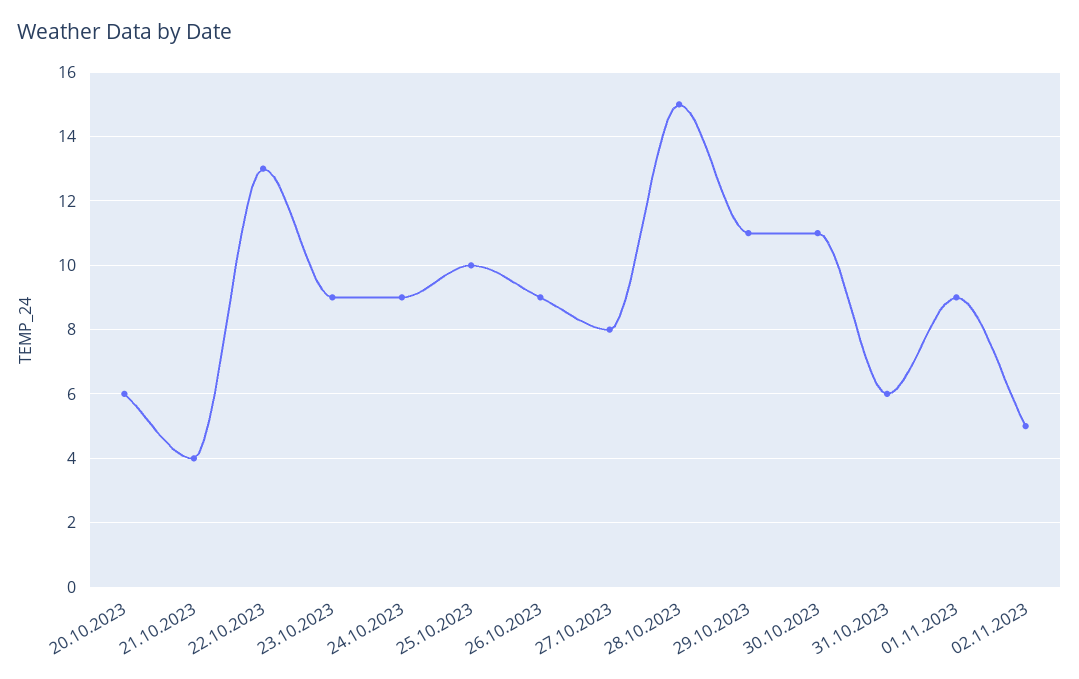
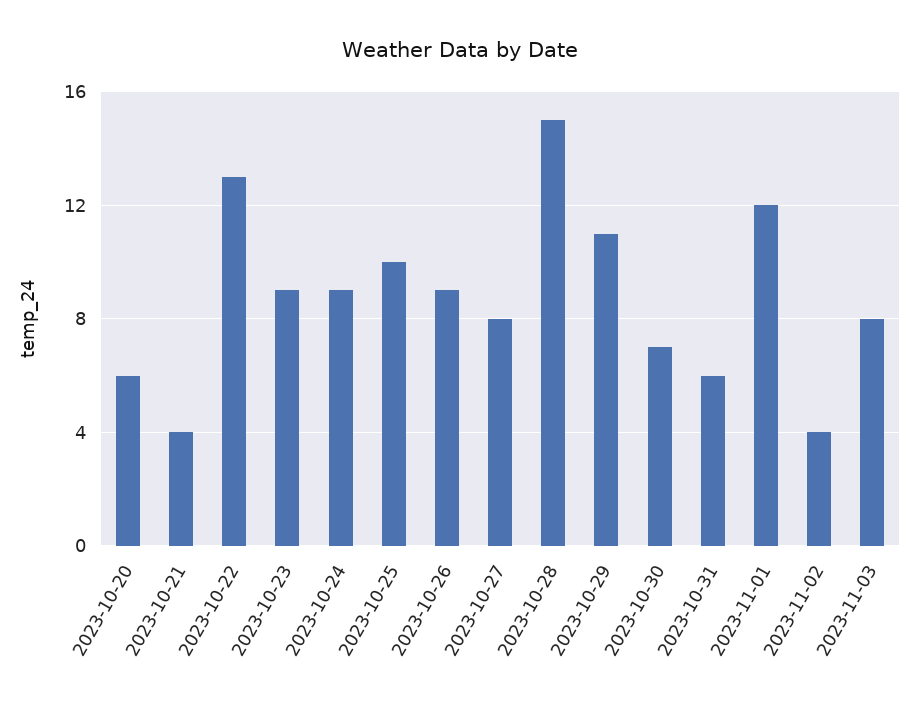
30.10.2023: 11 -> 7
01.11.2023: 9 -> 12
02.11.2023: 5 -> 4
2023-11-03: none -> 8

